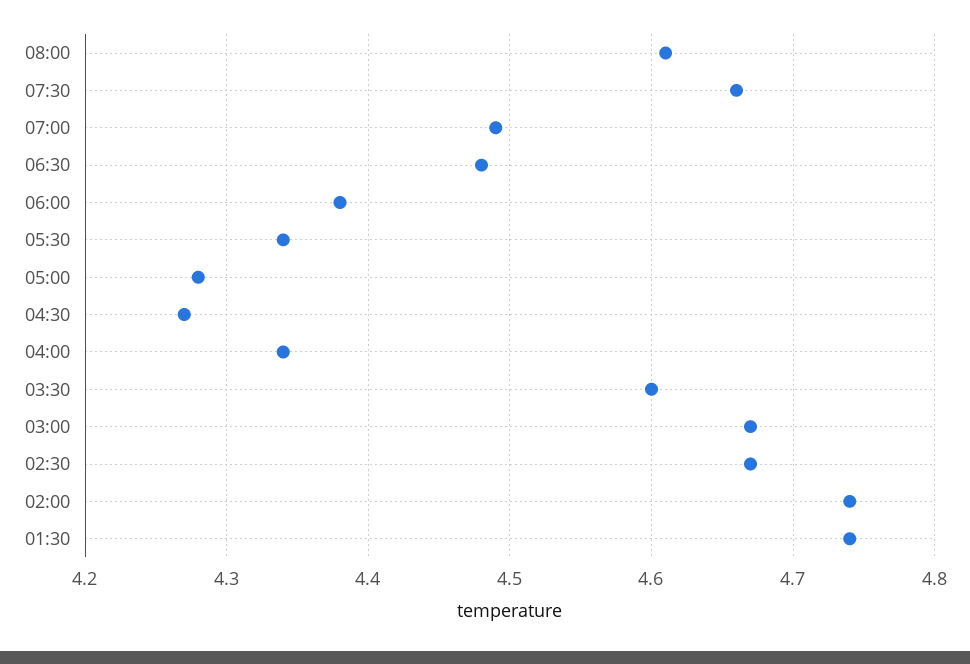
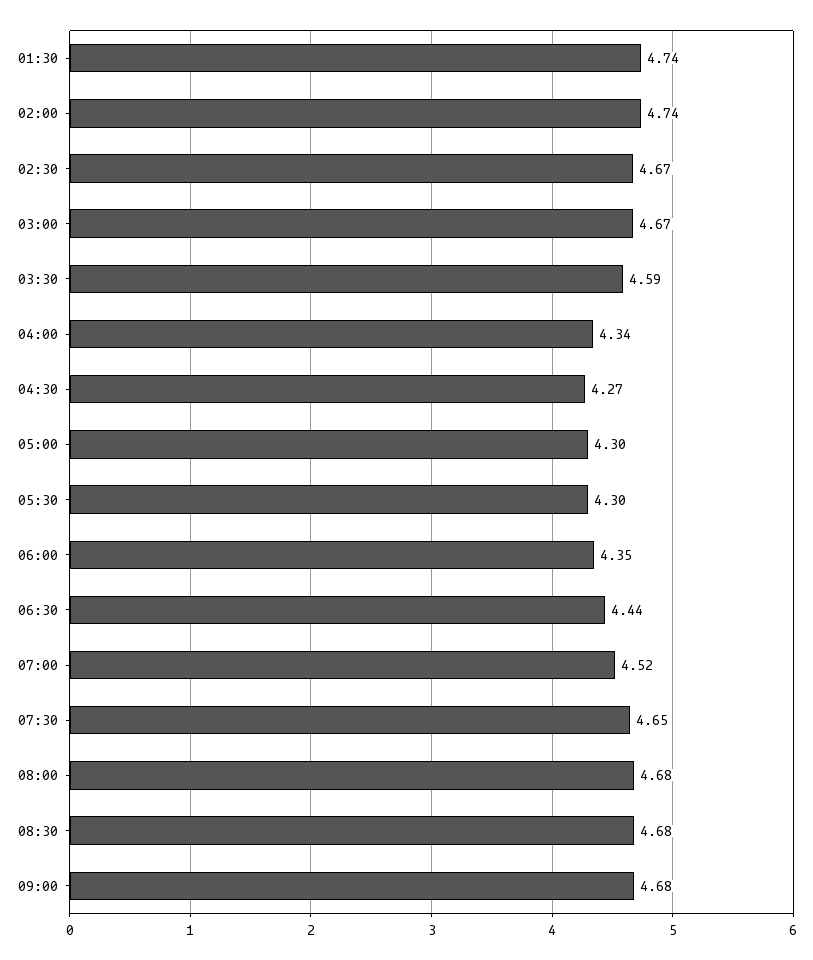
08:00: 4.61 -> 4.68
07:30: 4.66 -> 4.65
07:00: 4.49 -> 4.52
06:30: 4.48 -> 4.44
06:00: 4.38 -> 4.35
05:30: 4.34 -> 4.3
05:00: 4.28 -> 4.3
03:30: 4.6 -> 4.59
08:30: none -> 4.68
09:00: none -> 4.68

